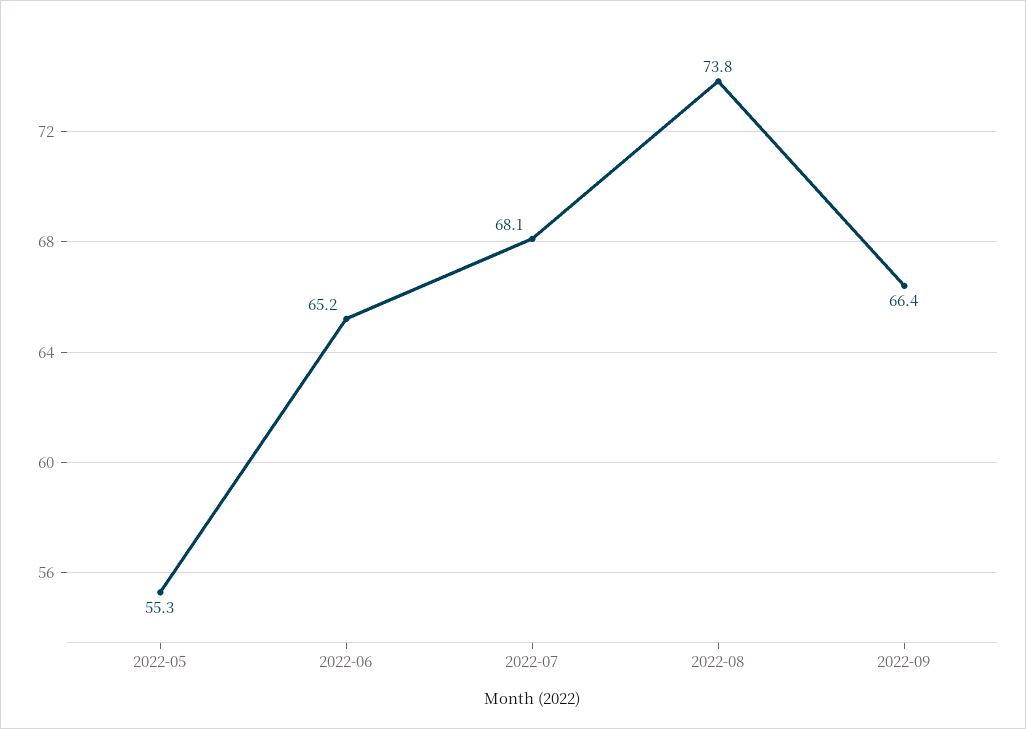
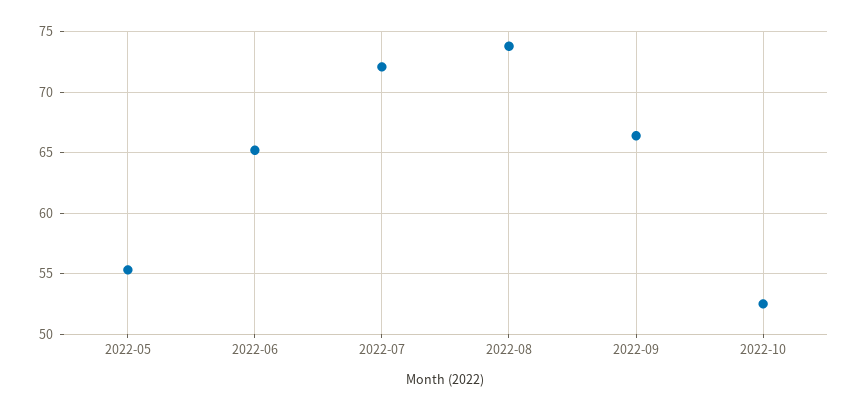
2022-07: 68.1 -> 72
2022-10: none -> 52.5

